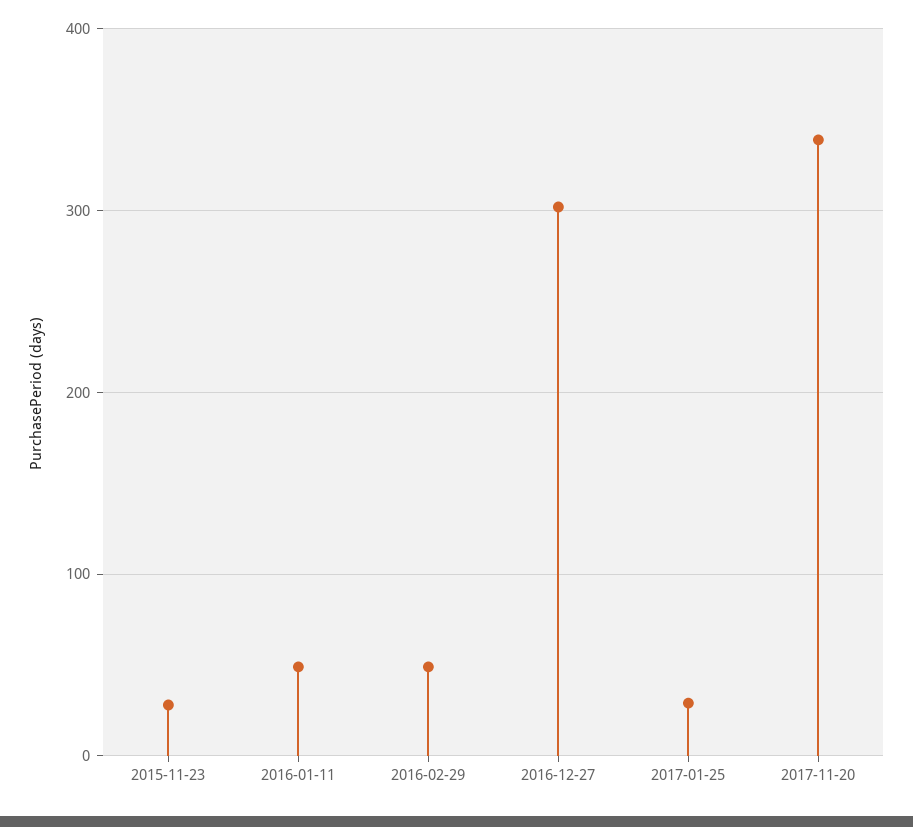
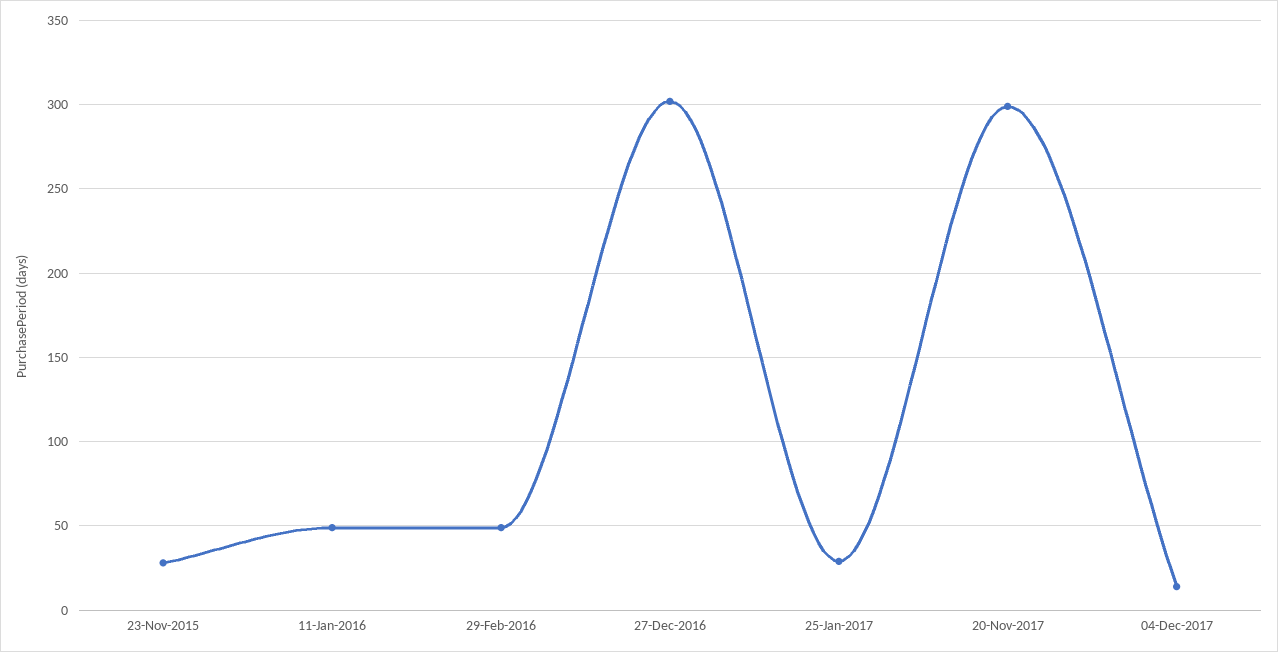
2017-11-20: 340 -> 300
04-Dec-2017: none -> 15

